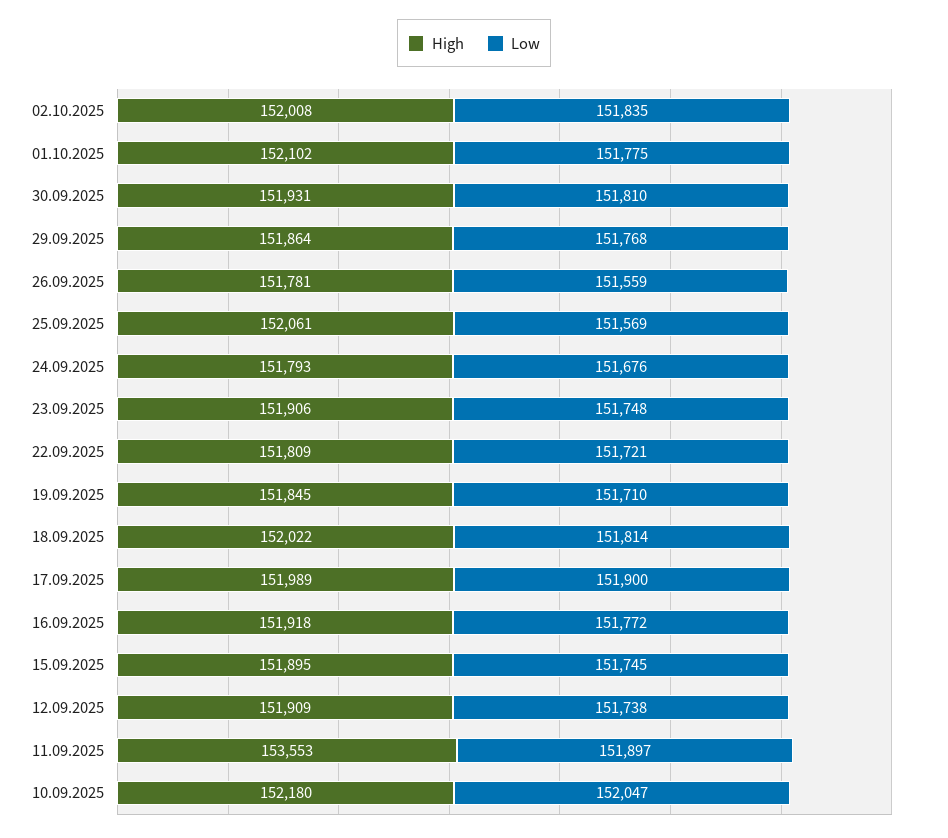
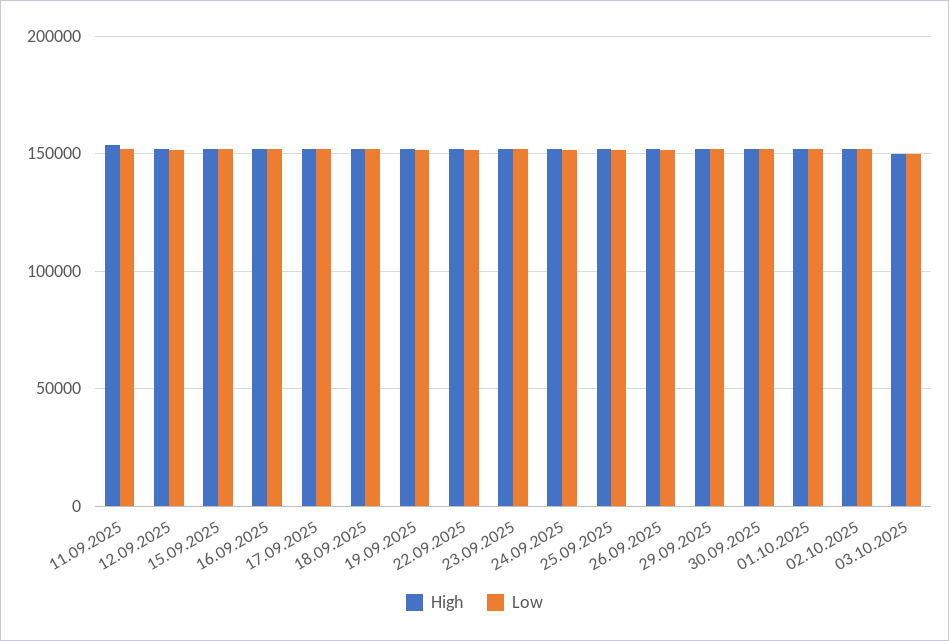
High, 10.09.2025: 152180 -> none
Low, 10.09.2025: 152047 -> none
High, 03.10.2025: none -> 150000
Low, 03.10.2025: none -> 150000

